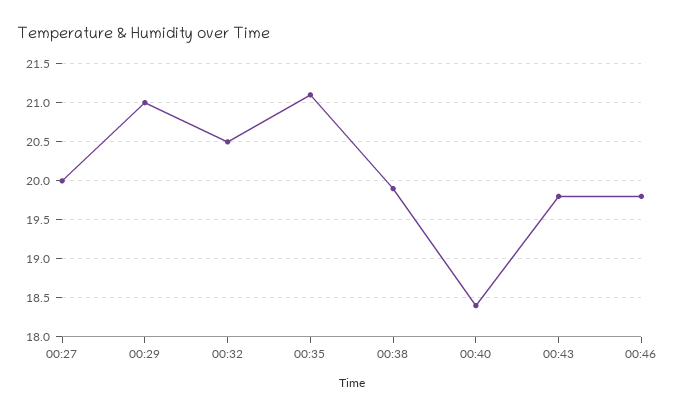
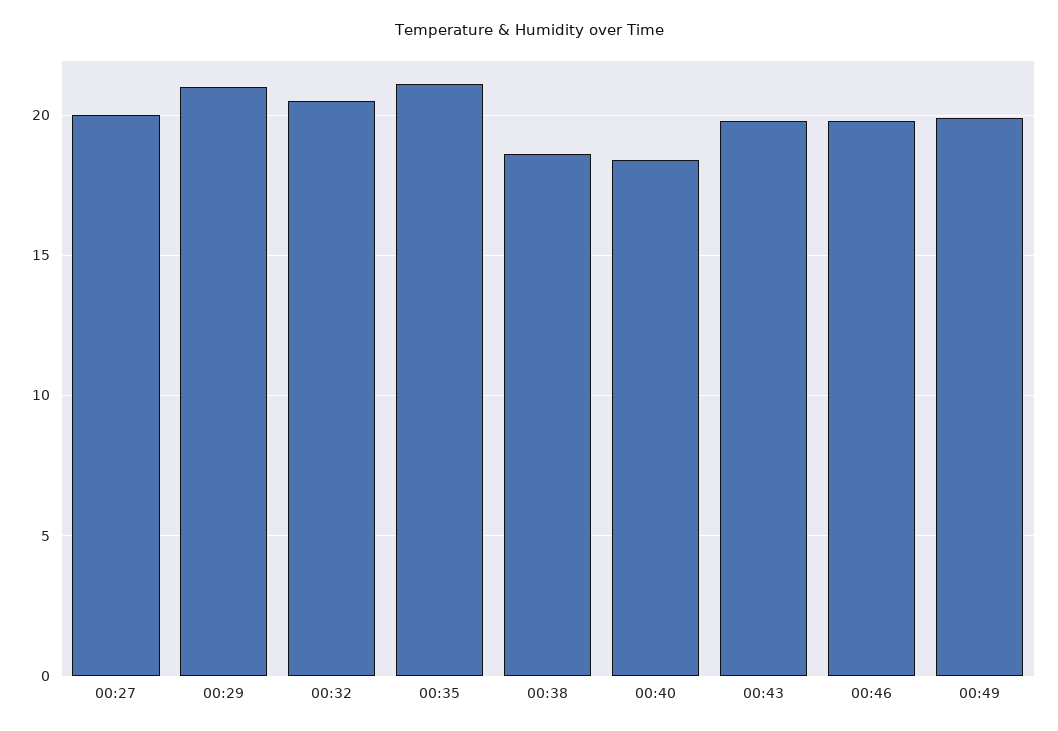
00:38: 19.9 -> 18.5
00:49: none -> 20

